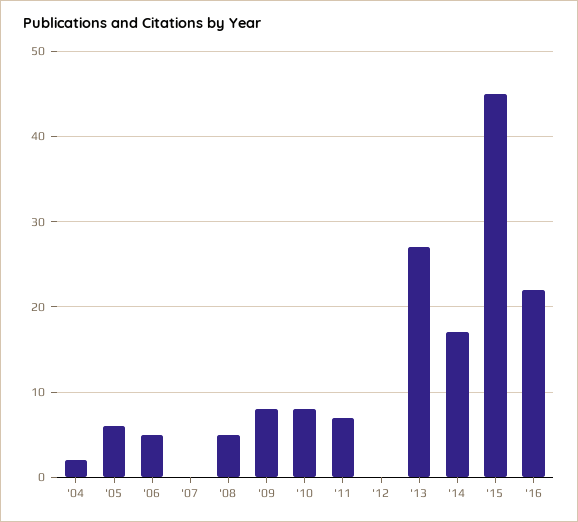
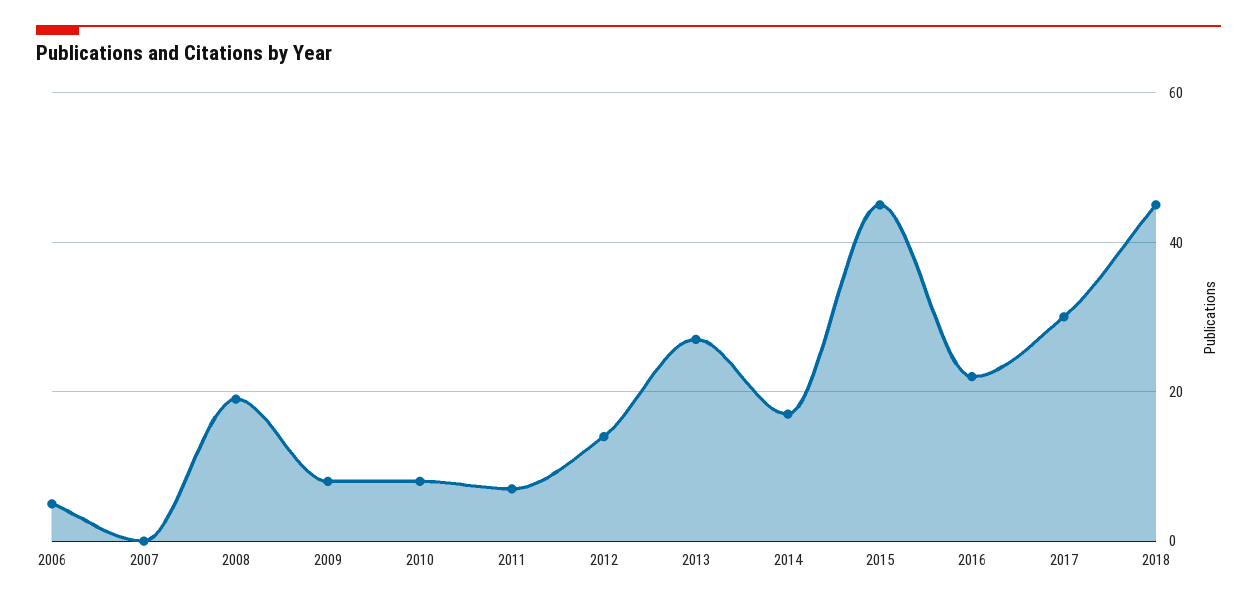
'04: 2 -> none
'05: 6 -> none
'08: 5 -> 20
'12: 0 -> 15
2017: none -> 30
2018: none -> 45

